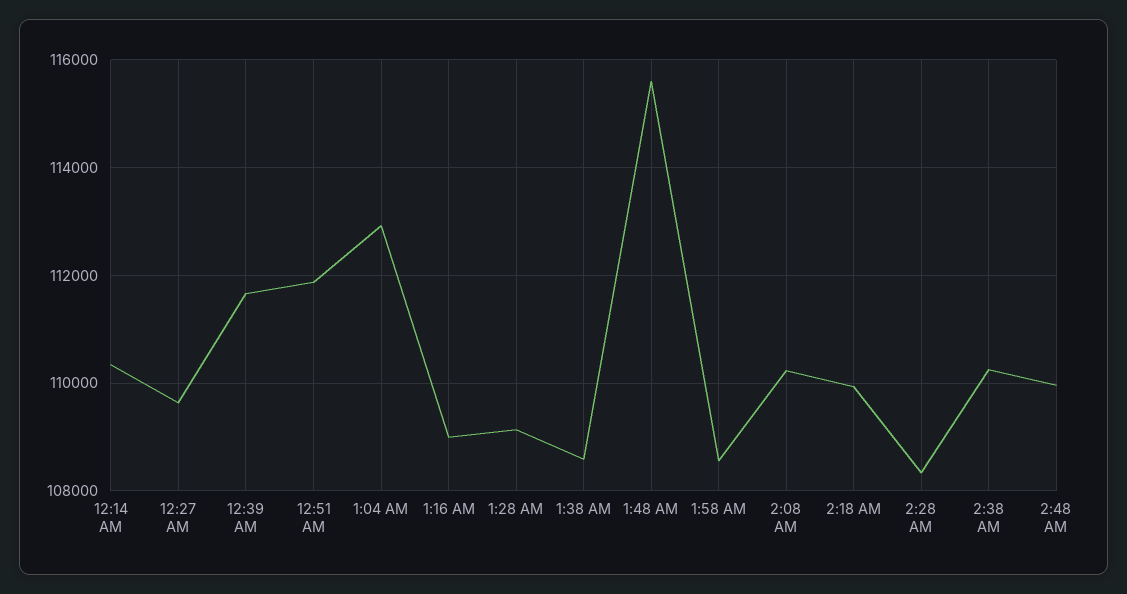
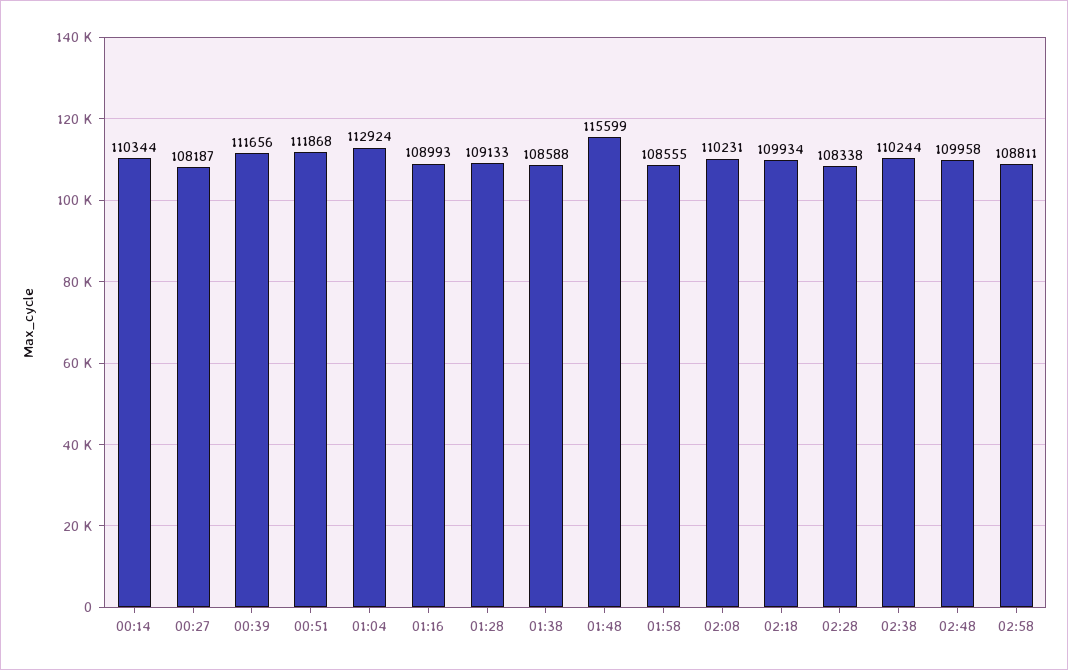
12:27 AM: 109600 -> 108187
02:58: none -> 108811

